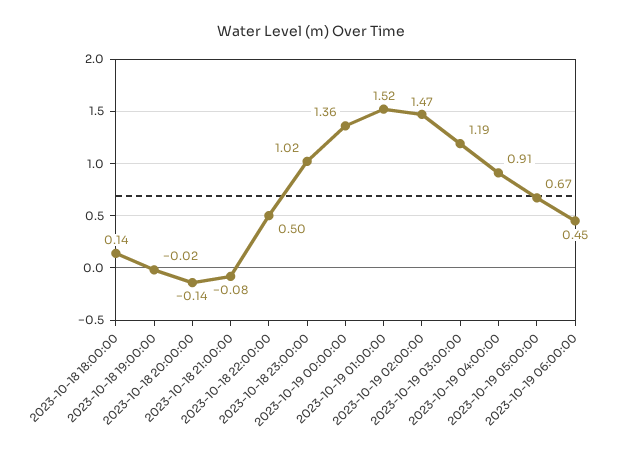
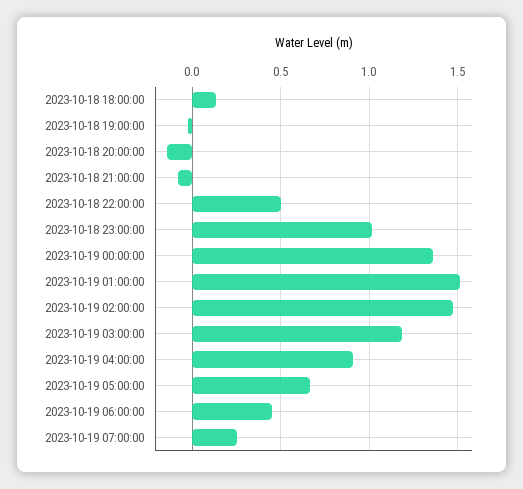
2023-10-19 07:00:00: none -> 0.25

